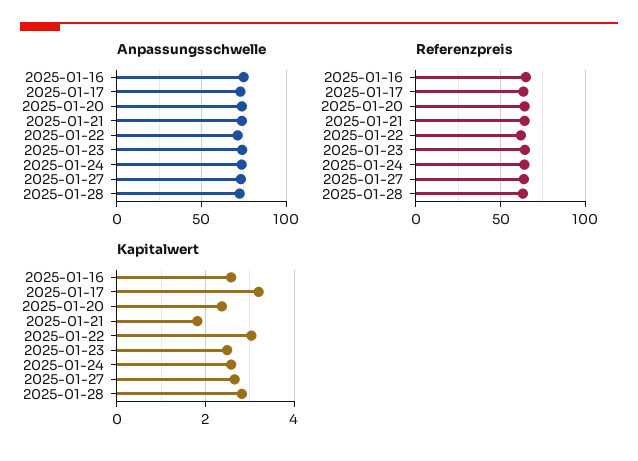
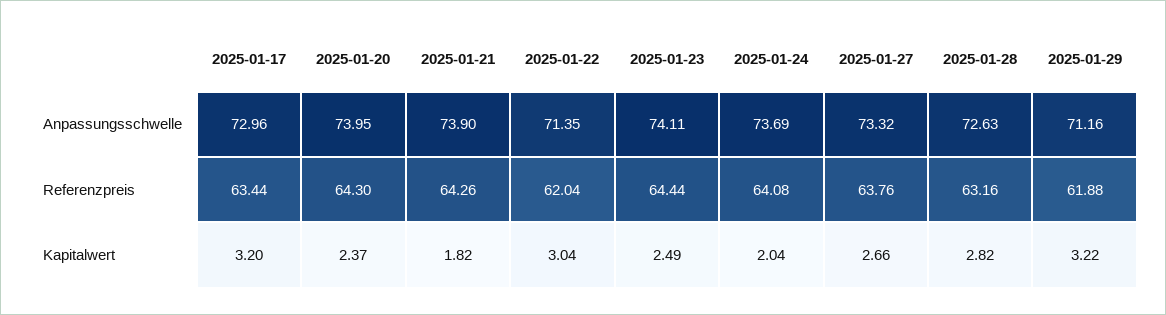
Anpassungsschwelle, 2025-01-16: 75 -> none
Referenzpreis, 2025-01-16: 65 -> none
Kapitalwert, 2025-01-16: 2.6 -> none
Kapitalwert, 2025-01-24: 2.6 -> 2.04
Anpassungsschwelle, 2025-01-29: none -> 71.16
Referenzpreis, 2025-01-29: none -> 61.88
Kapitalwert, 2025-01-29: none -> 3.22

